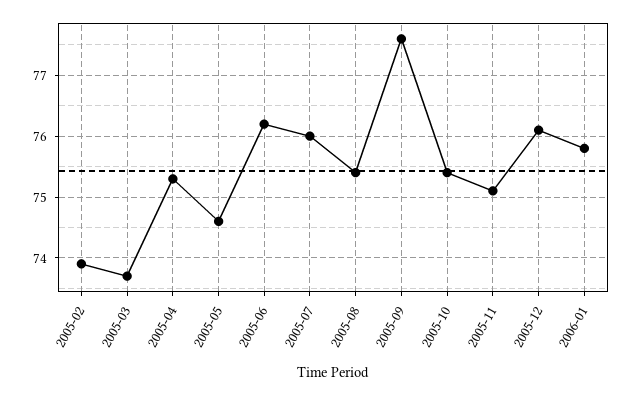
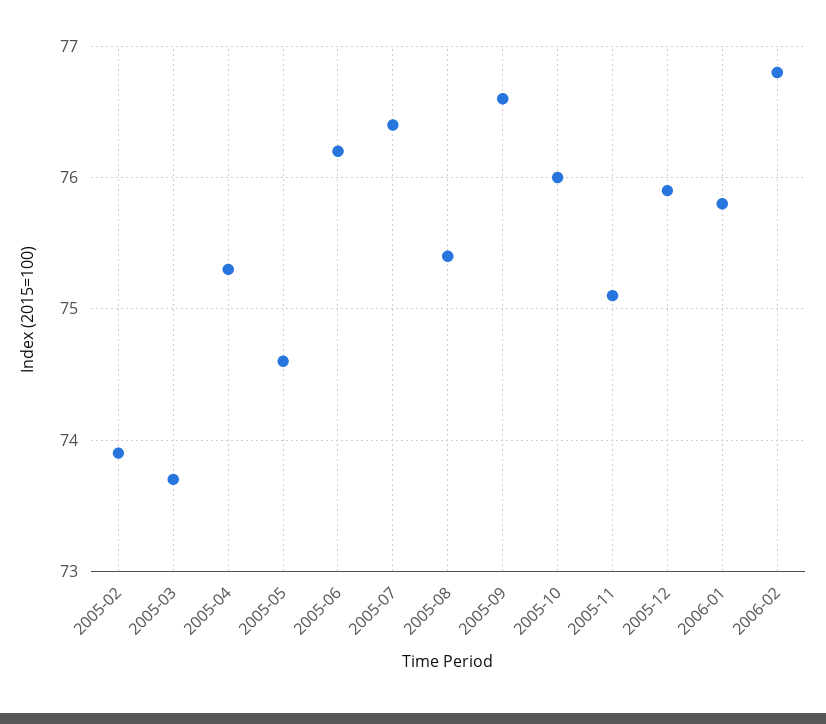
2005-07: 76 -> 76.4
2005-09: 77.6 -> 76.6
2005-10: 75.4 -> 76
2005-12: 76.1 -> 75.9
2006-02: none -> 76.8

